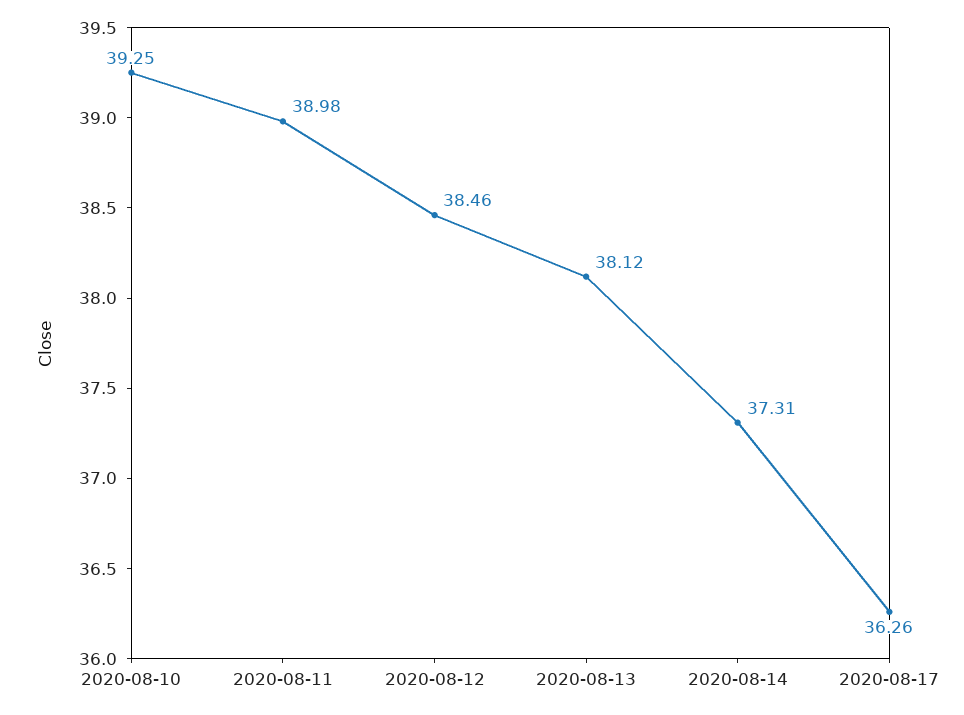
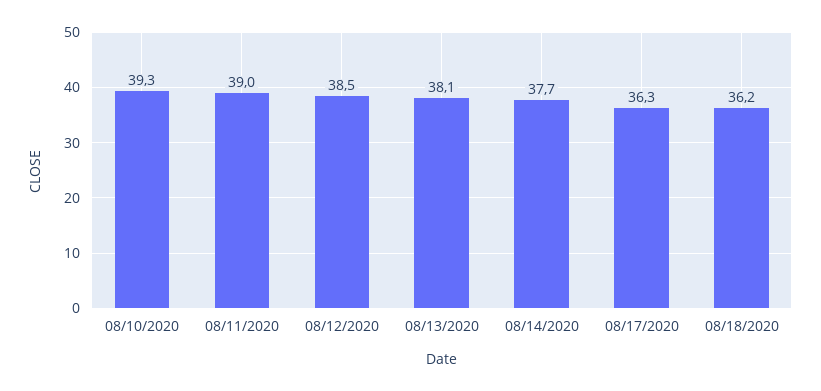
2020-08-14: 37.31 -> 37.7
08/18/2020: none -> 36.2

